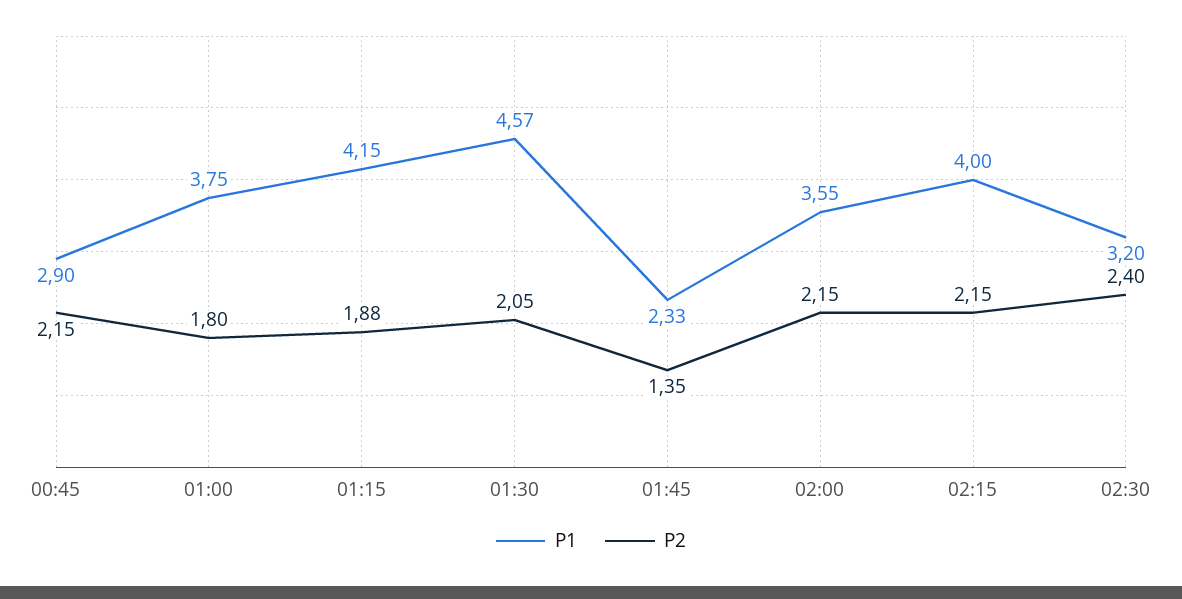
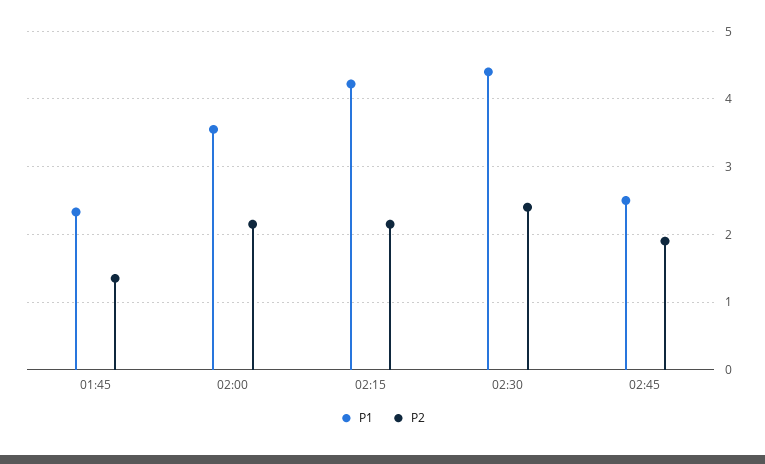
P1, 00:45: 2.9 -> none
P2, 00:45: 2.15 -> none
P1, 01:00: 3.75 -> none
P2, 01:00: 1.8 -> none
P1, 01:15: 4.15 -> none
P2, 01:15: 1.88 -> none
P1, 01:30: 4.57 -> none
P2, 01:30: 2.05 -> none
P1, 02:15: 4 -> 4.2
P1, 02:30: 3.2 -> 4.4
P1, 02:45: none -> 2.5
P2, 02:45: none -> 1.9

